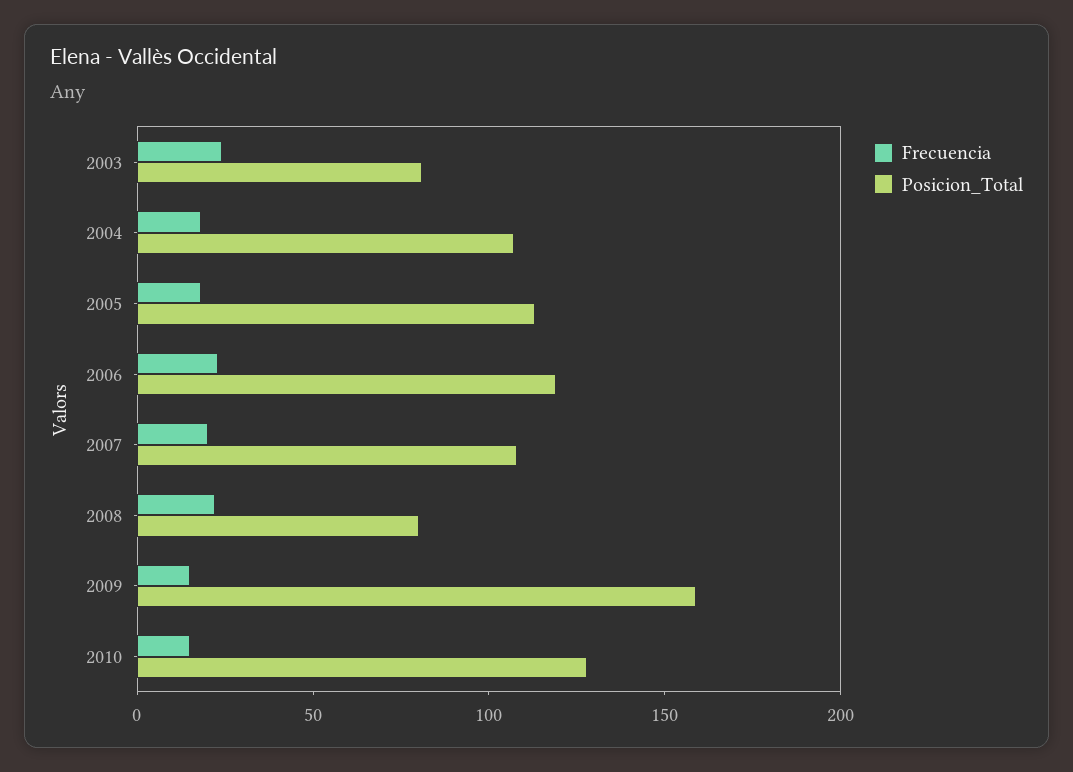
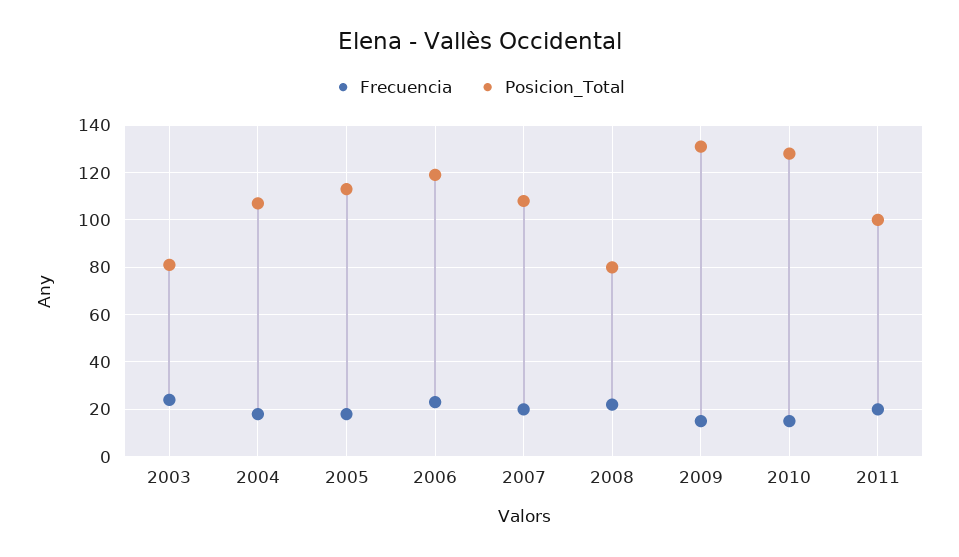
Posicion_Total, 2009: 160 -> 130
Frecuencia, 2011: none -> 20
Posicion_Total, 2011: none -> 100

